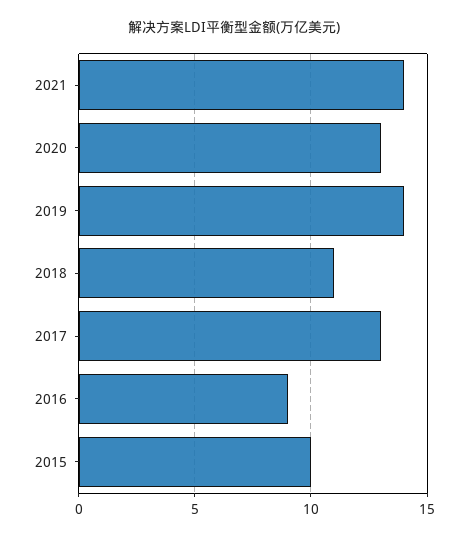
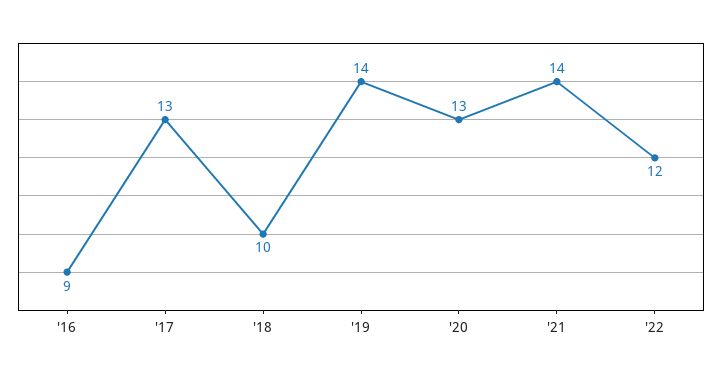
2018: 11 -> 10
2015: 10 -> none
'22: none -> 12

